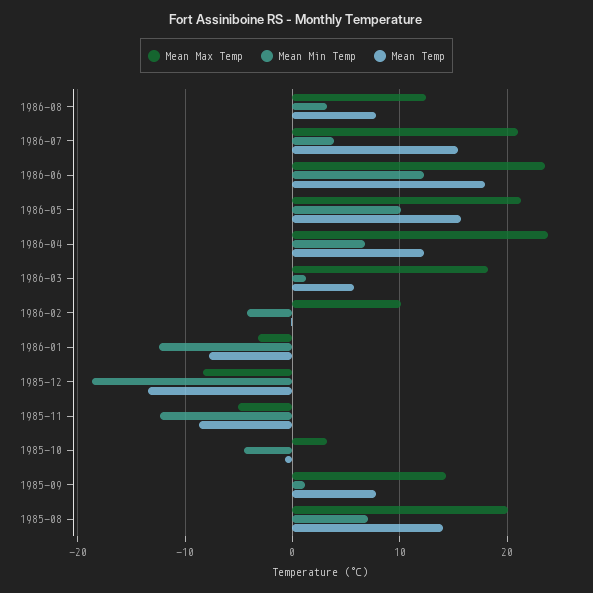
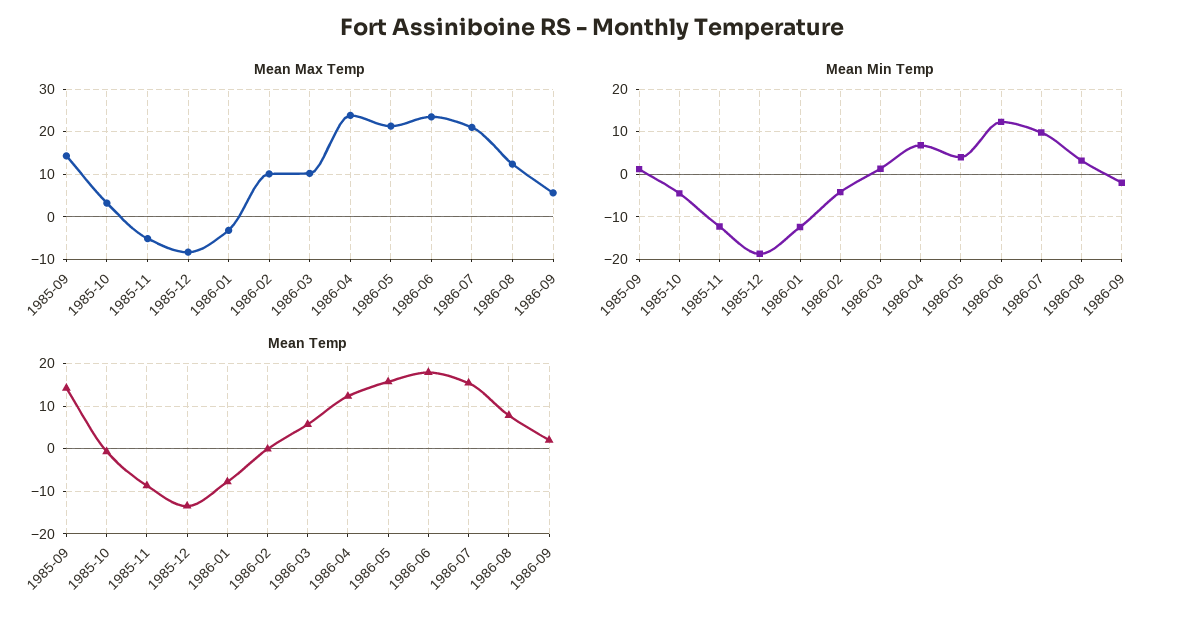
Mean Min Temp, 1986-07: 4 -> 10
Mean Min Temp, 1986-05: 10 -> 4
Mean Max Temp, 1986-03: 18 -> 10
Mean Temp, 1985-09: 8 -> 14
Mean Max Temp, 1985-08: 20 -> none
Mean Min Temp, 1985-08: 7 -> none
Mean Temp, 1985-08: 14 -> none
Mean Max Temp, 1986-09: none -> 6
Mean Min Temp, 1986-09: none -> -2
Mean Temp, 1986-09: none -> 2

